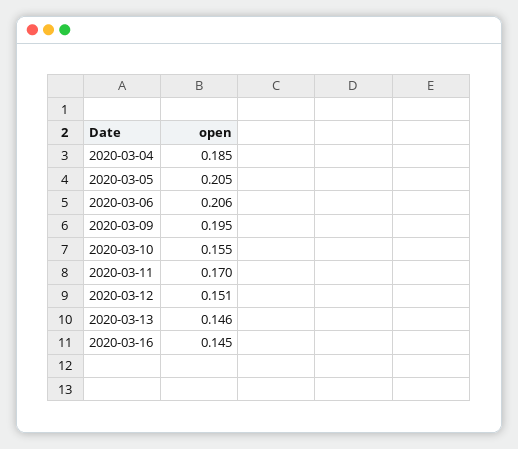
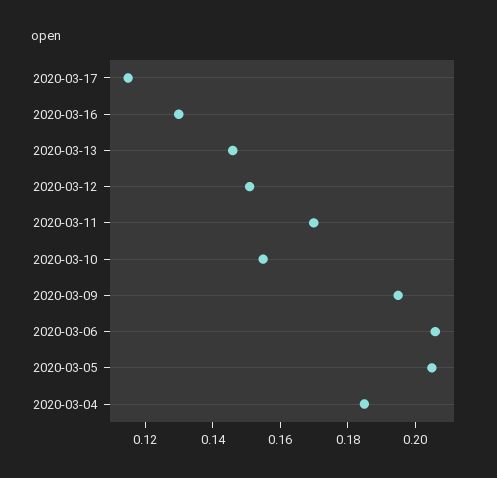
2020-03-16: 0.145 -> 0.13
2020-03-17: none -> 0.115

